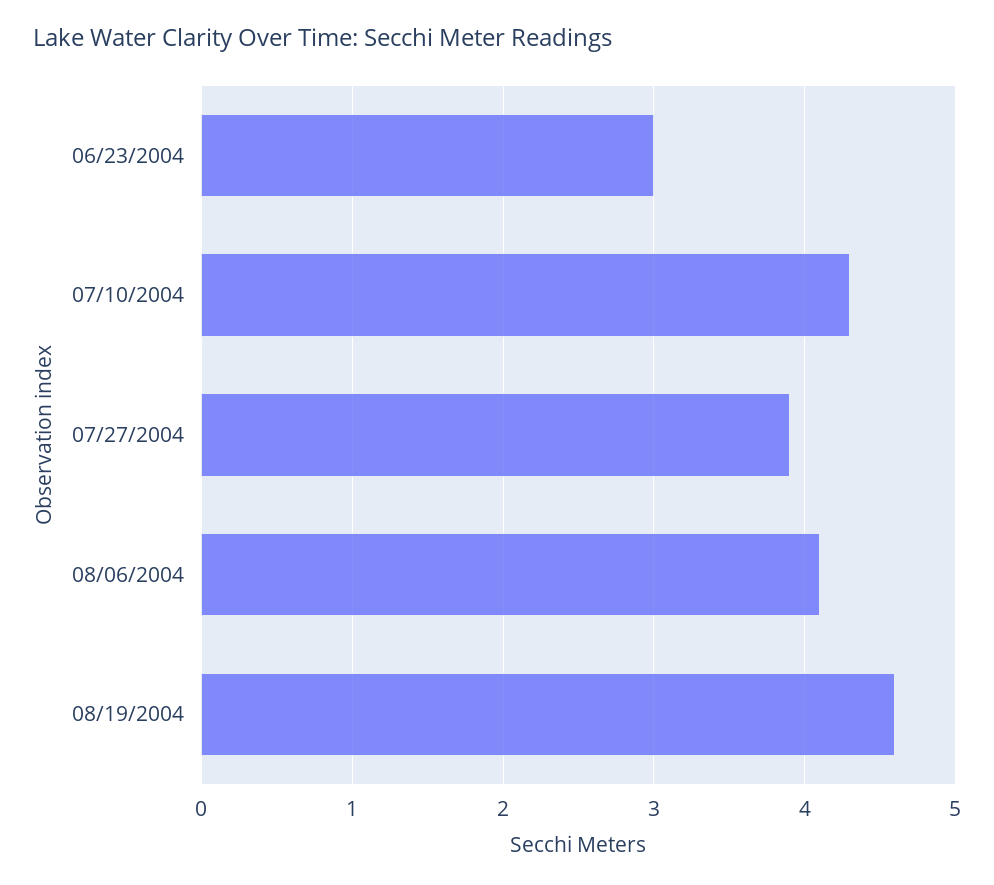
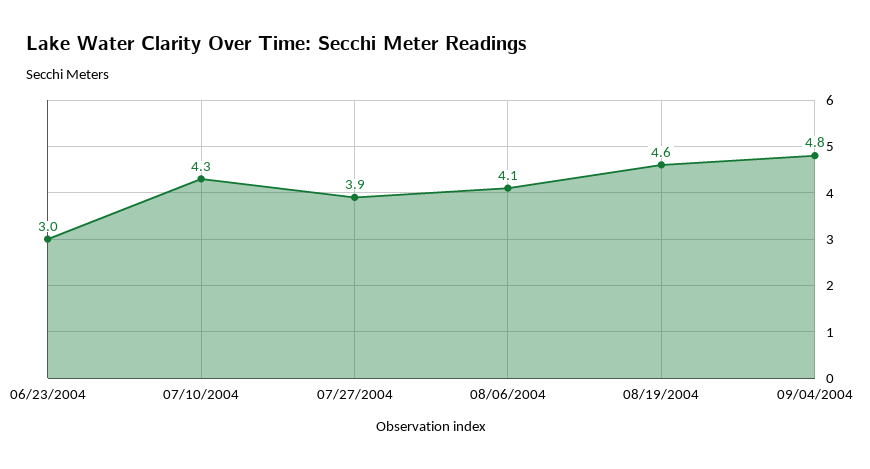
09/04/2004: none -> 4.8

